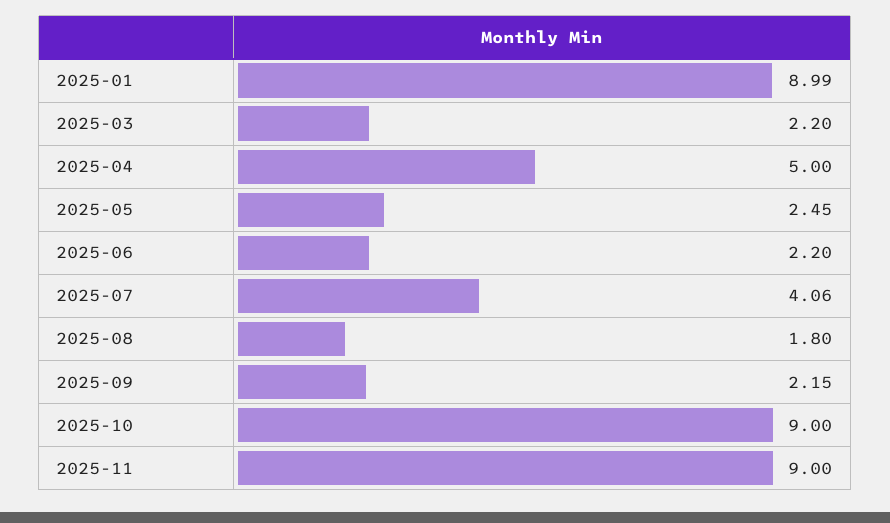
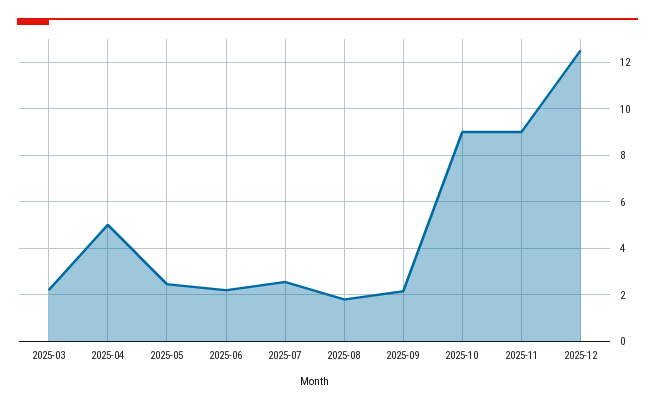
2025-01: 8.99 -> none
2025-07: 4.06 -> 2.5
2025-12: none -> 12.5

